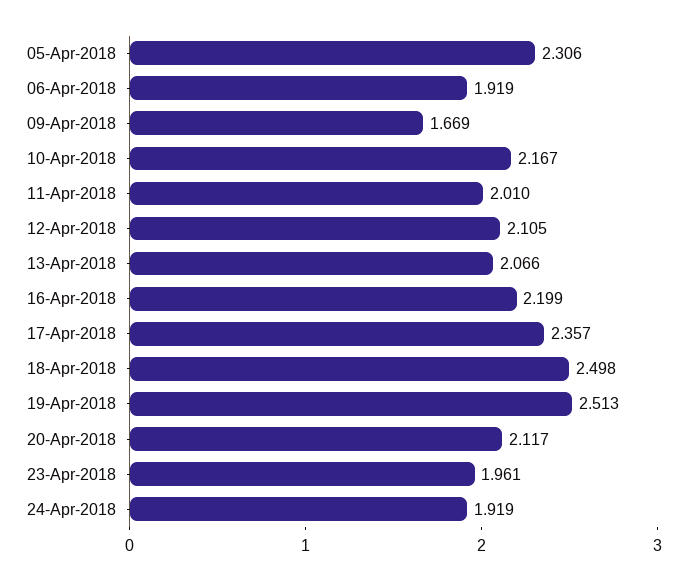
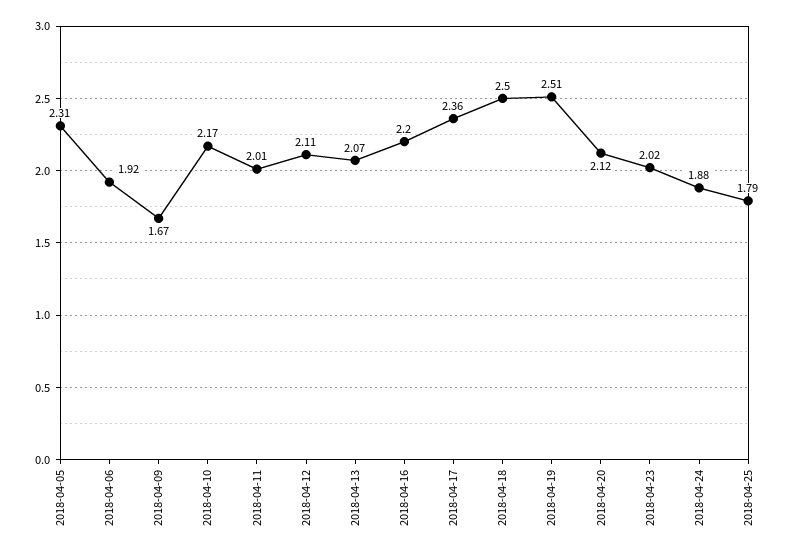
23-Apr-2018: 1.961 -> 2.02
24-Apr-2018: 1.919 -> 1.88
2018-04-25: none -> 1.79

